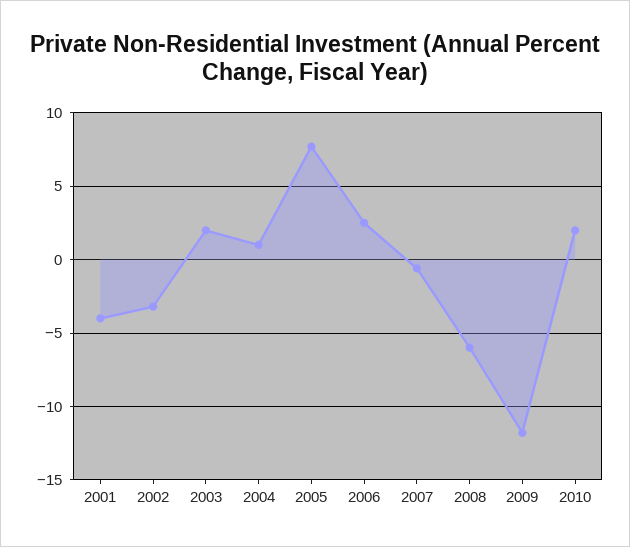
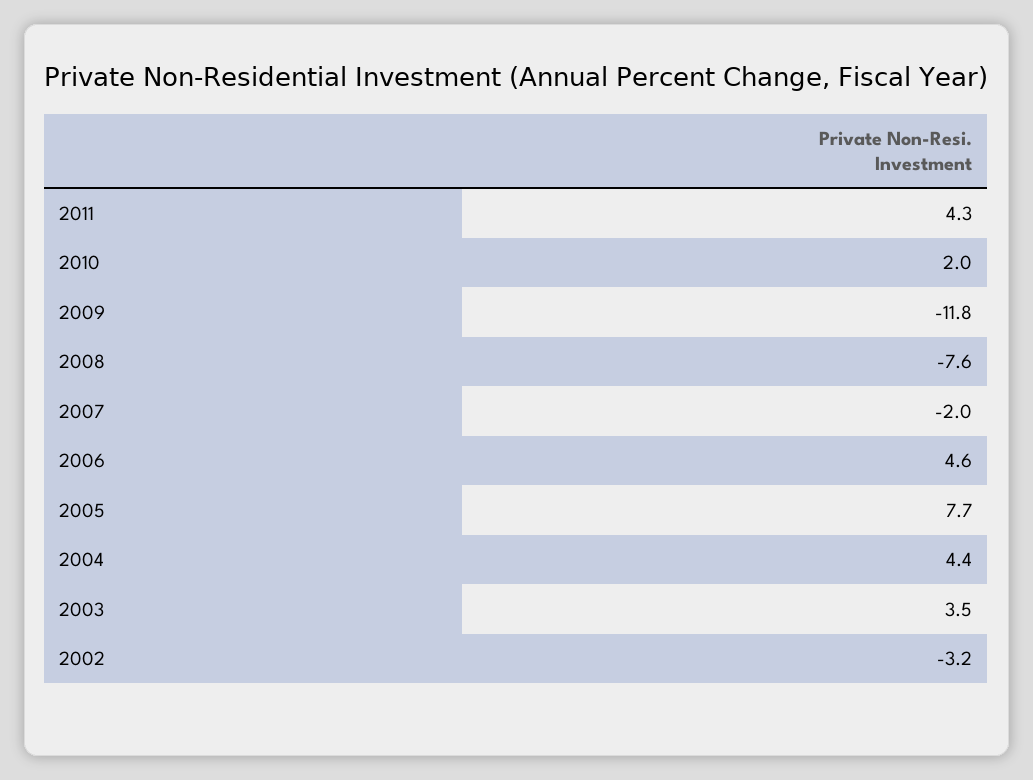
2001: -4 -> none
2003: 2 -> 3.5
2004: 1 -> 4.4
2006: 2.5 -> 4.6
2007: -0.5 -> -2
2008: -6 -> -7.6
2011: none -> 4.3

